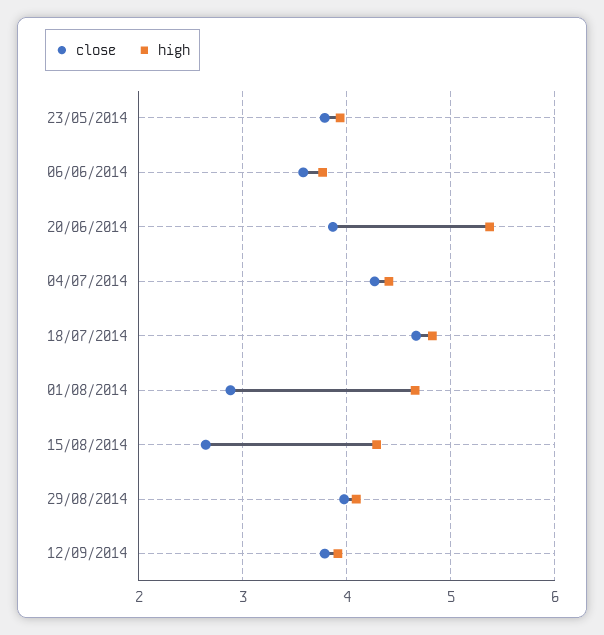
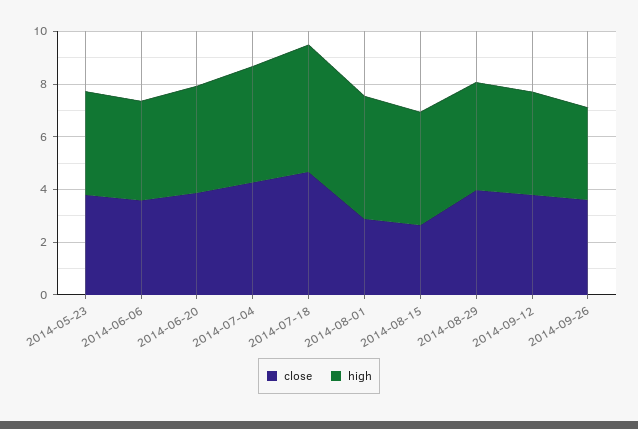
high, 20/06/2014: 5.4 -> 4
close, 2014-09-26: none -> 3.5
high, 2014-09-26: none -> 3.5

